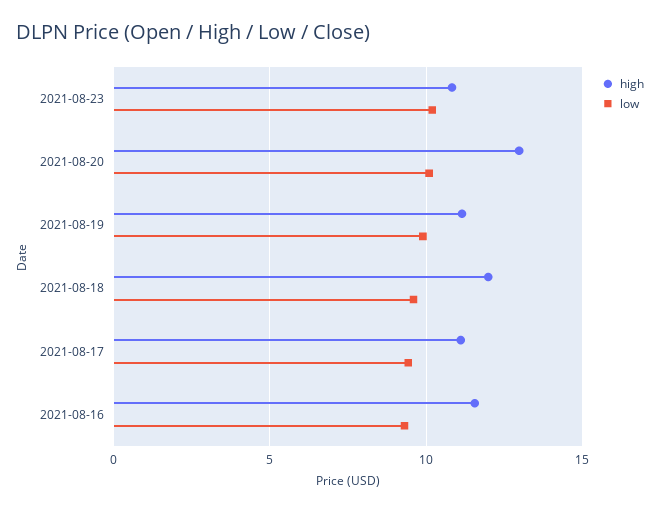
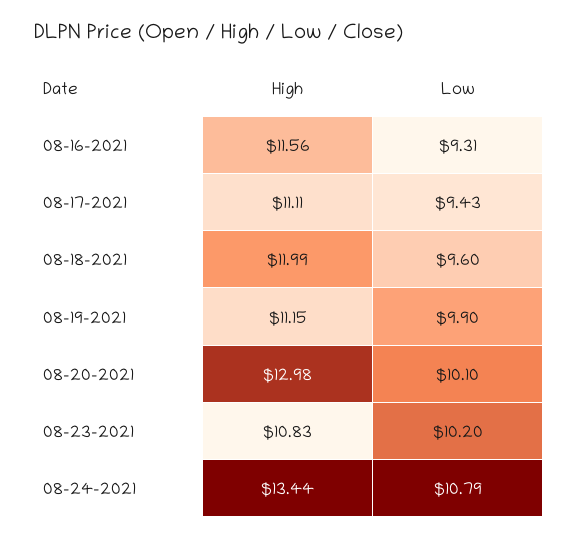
high, 08-24-2021: none -> 13.44
low, 08-24-2021: none -> 10.79

